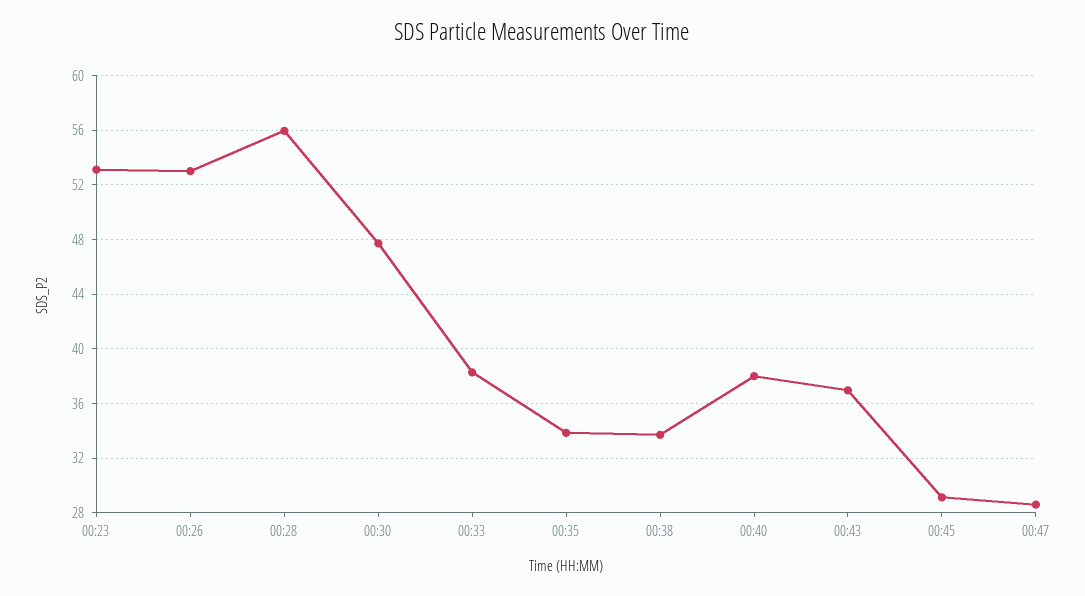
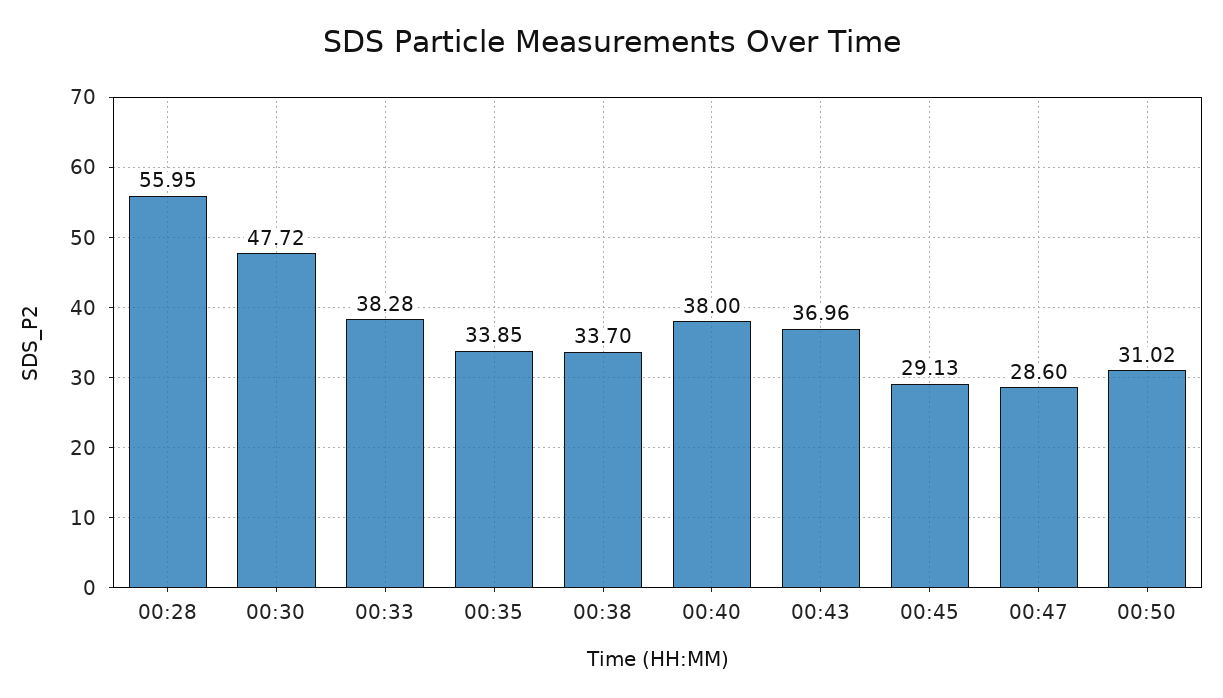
00:23: 53 -> none
00:26: 53 -> none
00:50: none -> 31.02

